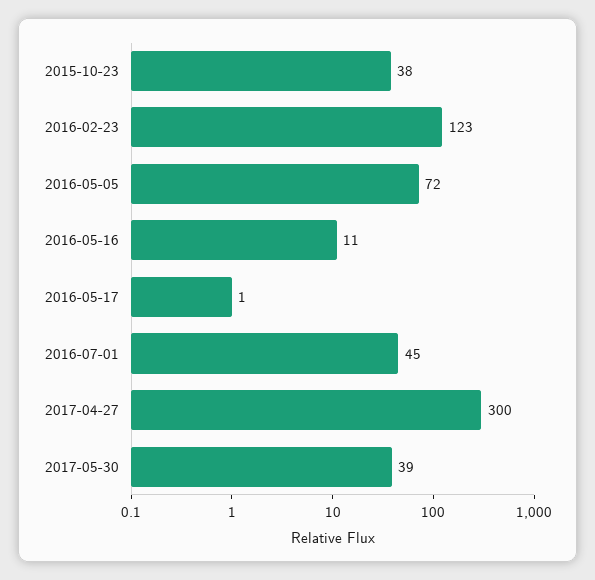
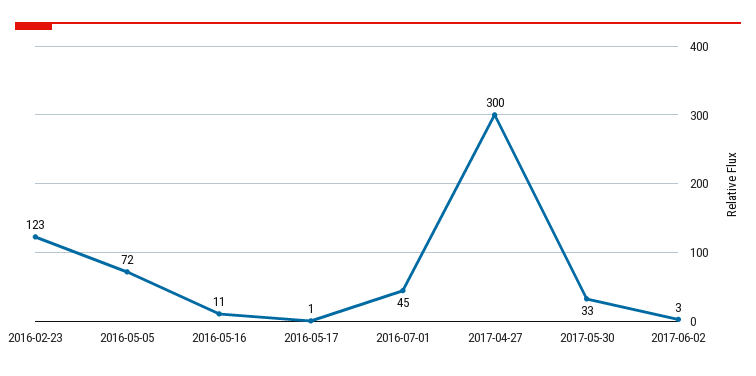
2015-10-23: 38 -> none
2017-05-30: 39 -> 33
2017-06-02: none -> 3

